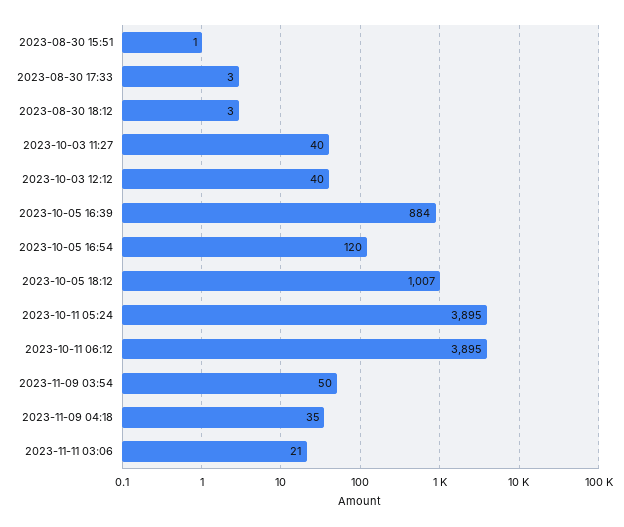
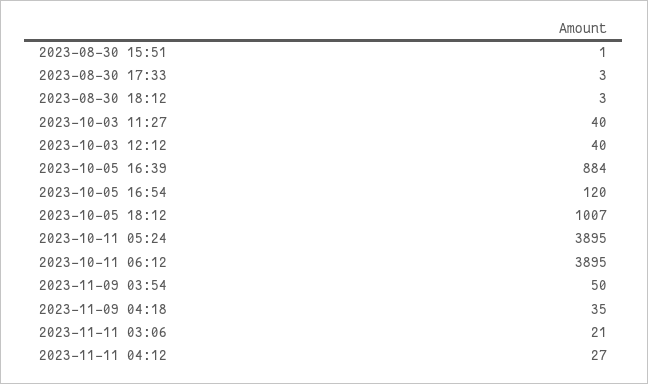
2023-11-11 04:12: none -> 27

